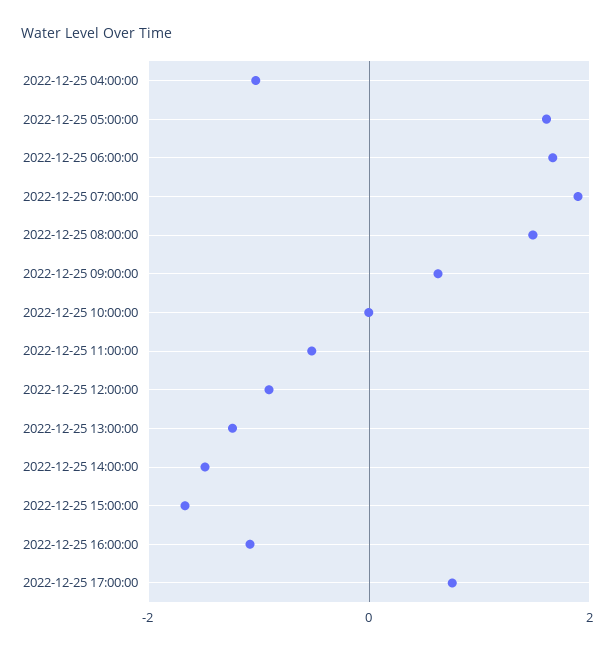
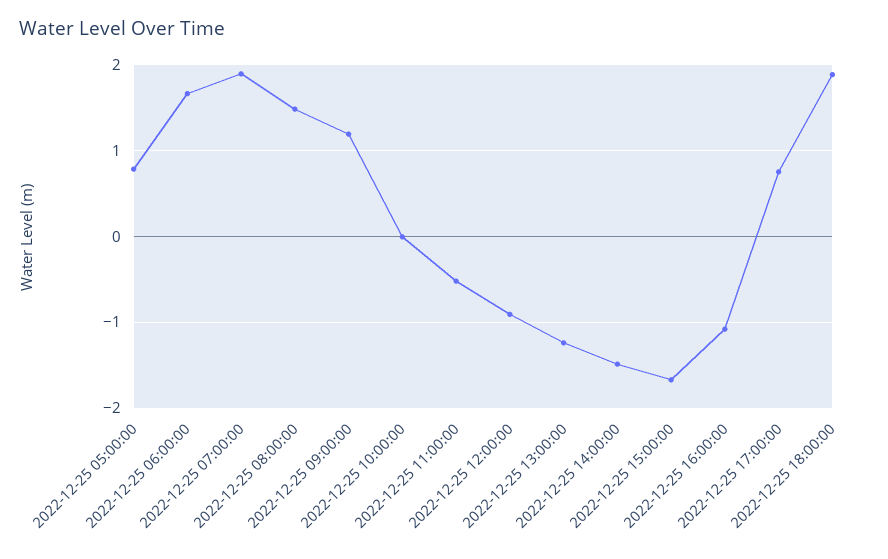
2022-12-25 04:00:00: -1 -> none
2022-12-25 05:00:00: 1.6 -> 0.8
2022-12-25 09:00:00: 0.6 -> 1.2
2022-12-25 18:00:00: none -> 1.9

